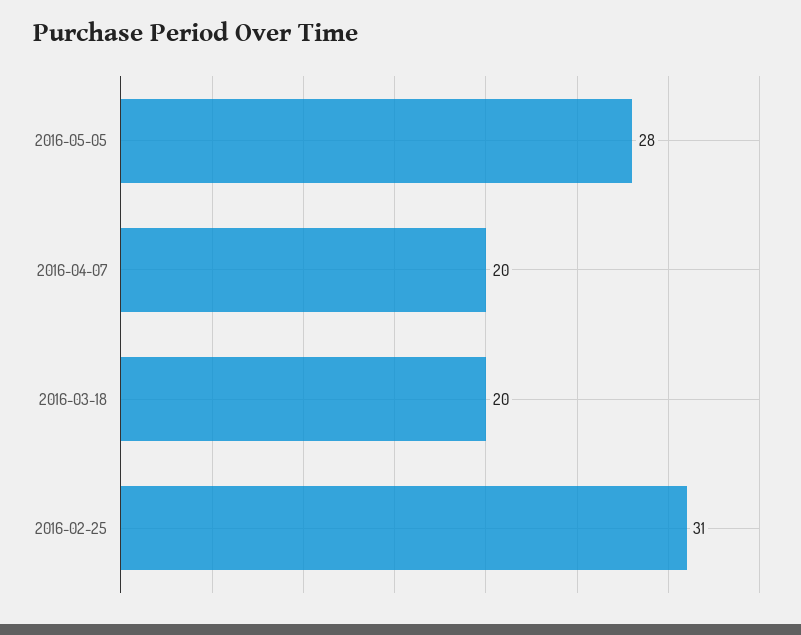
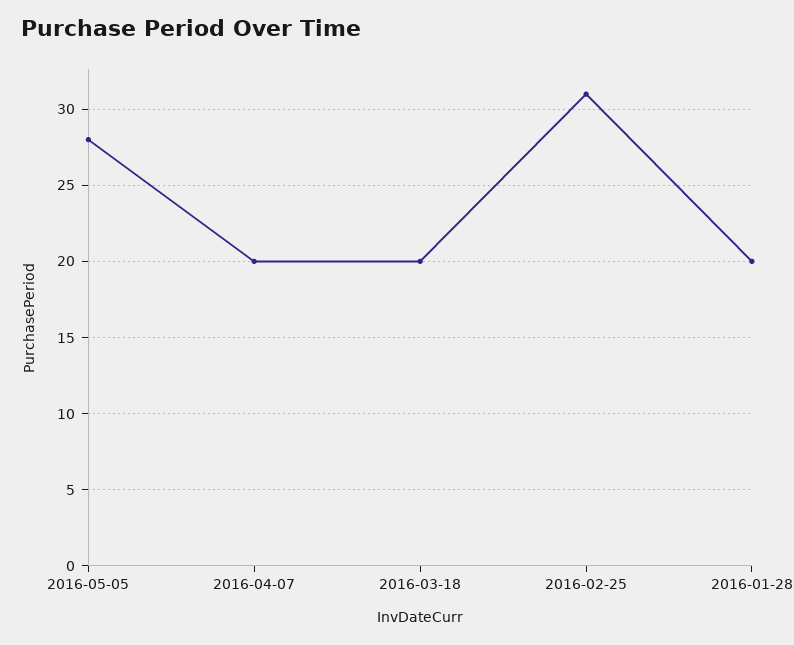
2016-01-28: none -> 20

